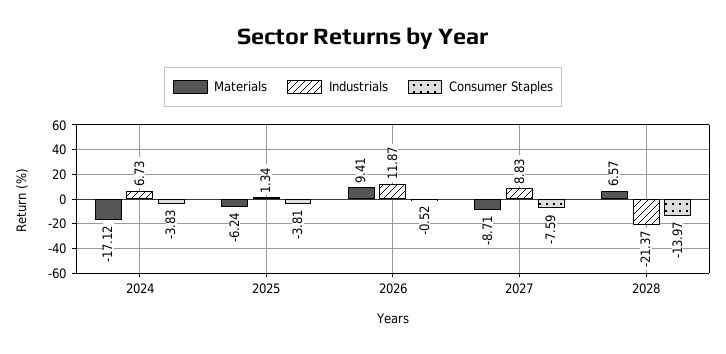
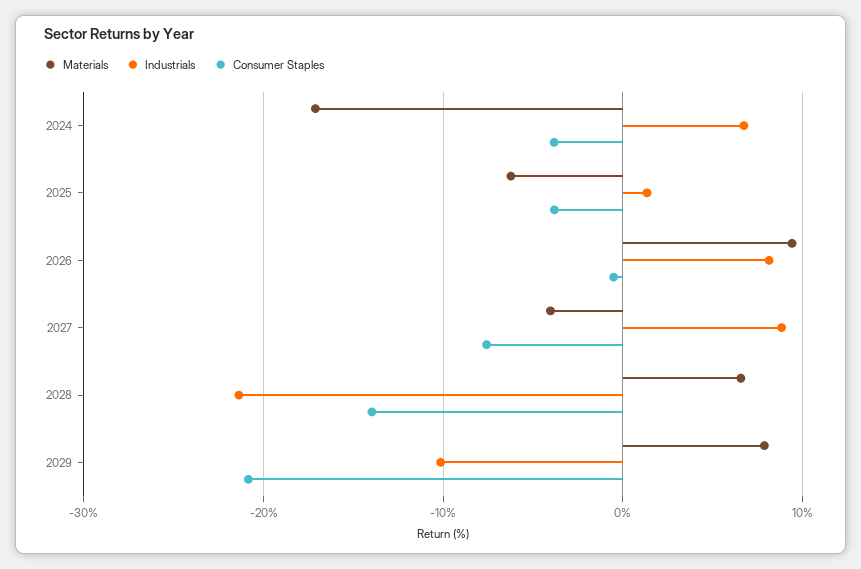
Industrials, 2026: 11.87 -> 8
Materials, 2027: -8.71 -> -4
Materials, 2029: none -> 8
Industrials, 2029: none -> -10
Consumer Staples, 2029: none -> -21

